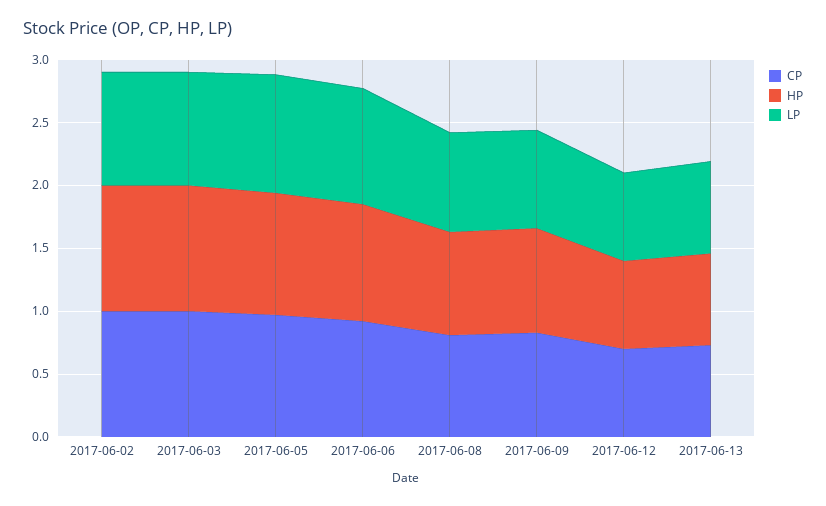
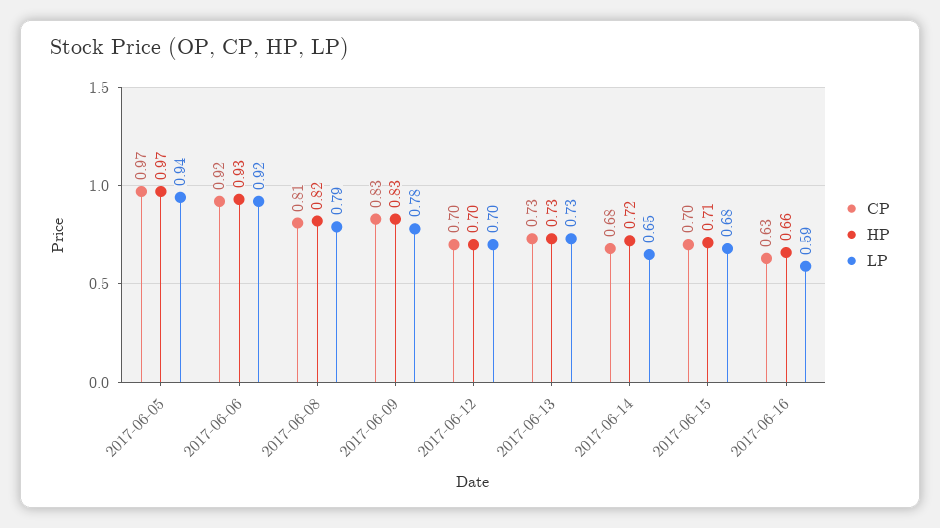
CP, 2017-06-02: 1 -> none
HP, 2017-06-02: 1 -> none
LP, 2017-06-02: 0.9 -> none
CP, 2017-06-03: 1 -> none
HP, 2017-06-03: 1 -> none
LP, 2017-06-03: 0.9 -> none
CP, 2017-06-14: none -> 0.68
HP, 2017-06-14: none -> 0.72
LP, 2017-06-14: none -> 0.65
CP, 2017-06-15: none -> 0.7
HP, 2017-06-15: none -> 0.71
LP, 2017-06-15: none -> 0.68
CP, 2017-06-16: none -> 0.63
HP, 2017-06-16: none -> 0.66
LP, 2017-06-16: none -> 0.59

